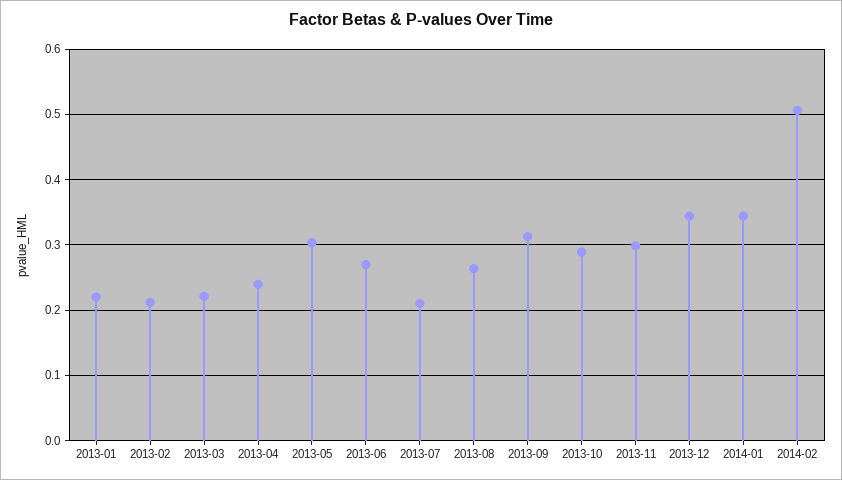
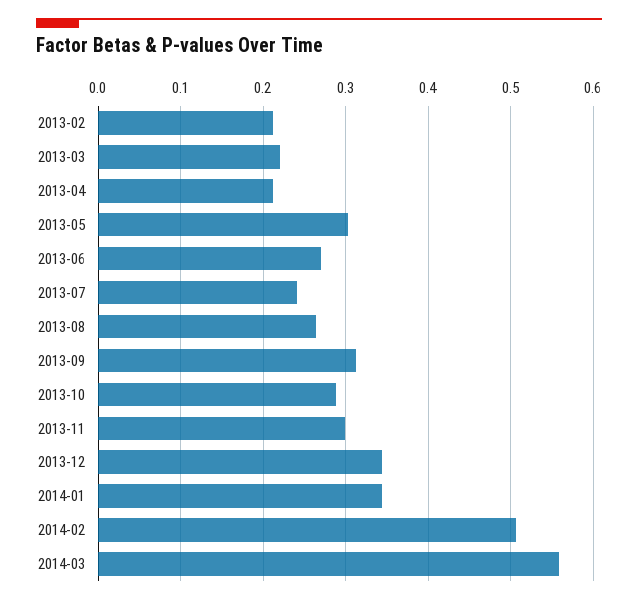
2013-01: 0.22 -> none
2013-04: 0.24 -> 0.21
2013-07: 0.21 -> 0.24
2014-03: none -> 0.56

